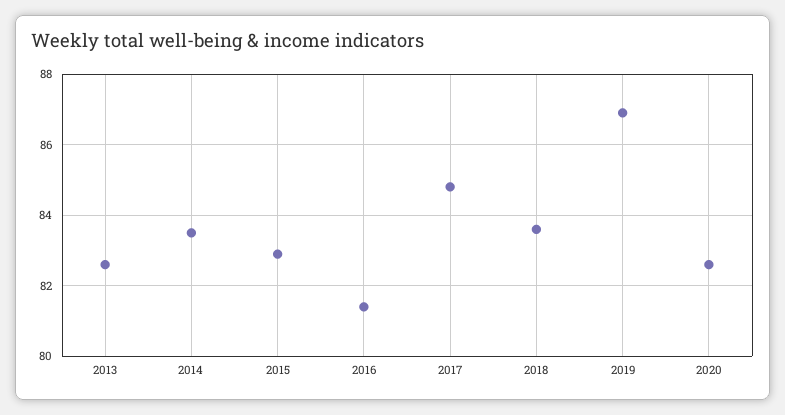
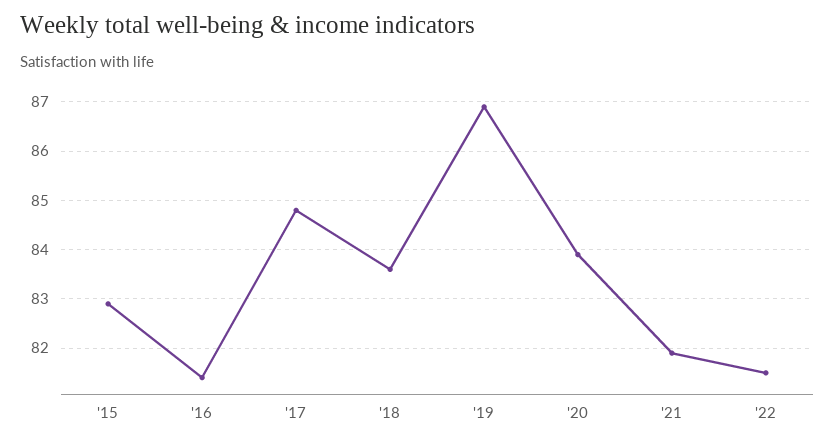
2013: 82.5 -> none
2014: 83.5 -> none
2020: 82.5 -> 84
'21: none -> 82
'22: none -> 81.5

